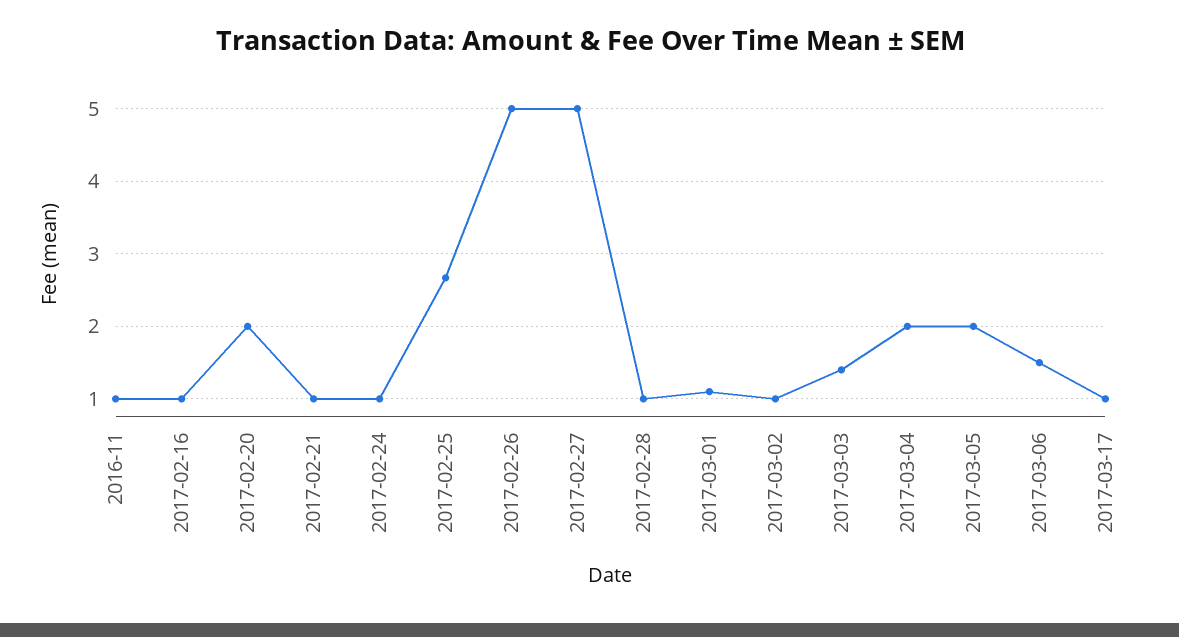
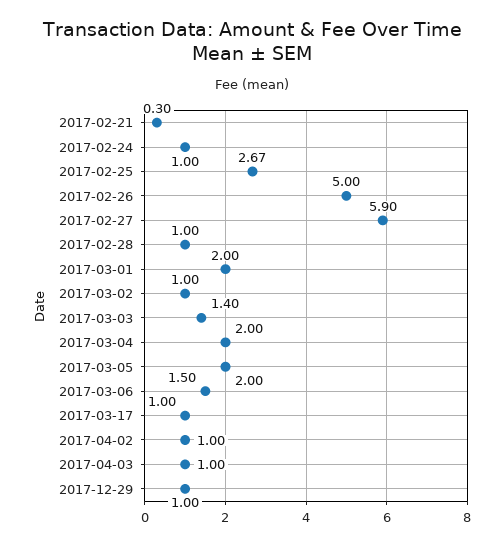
2016-11: 1 -> none
2017-02-16: 1 -> none
2017-02-20: 2 -> none
2017-02-21: 1 -> 0.3
2017-02-27: 5 -> 5.9
2017-03-01: 1.1 -> 2
2017-04-02: none -> 1
2017-04-03: none -> 1
2017-12-29: none -> 1

